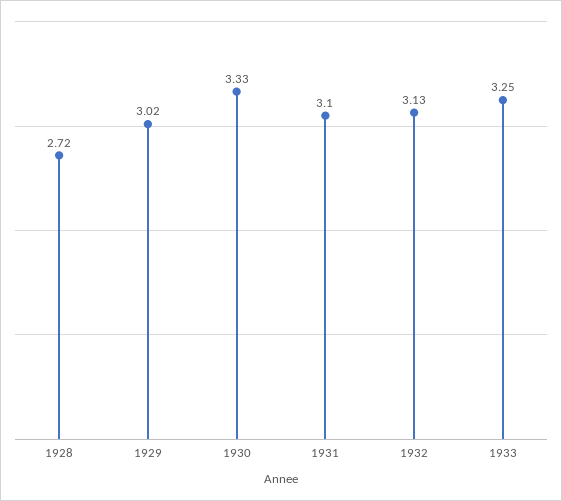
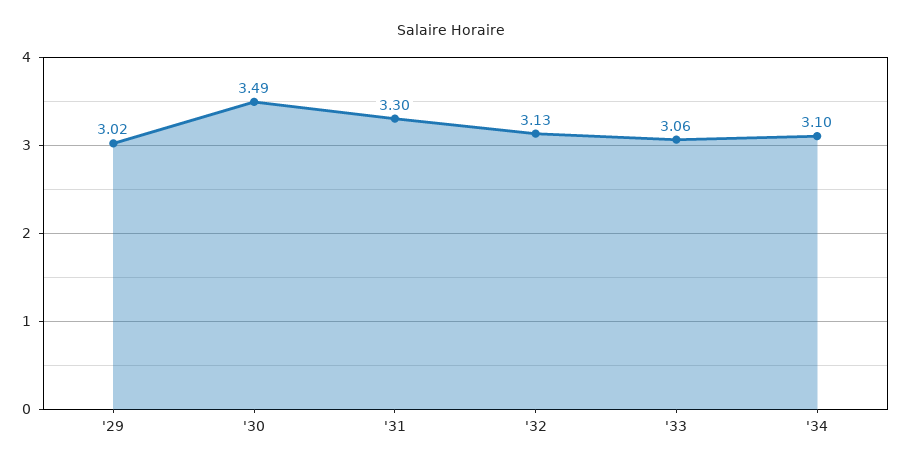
1928: 2.72 -> none
1930: 3.33 -> 3.49
1931: 3.1 -> 3.3
1933: 3.25 -> 3.06
'34: none -> 3.1

